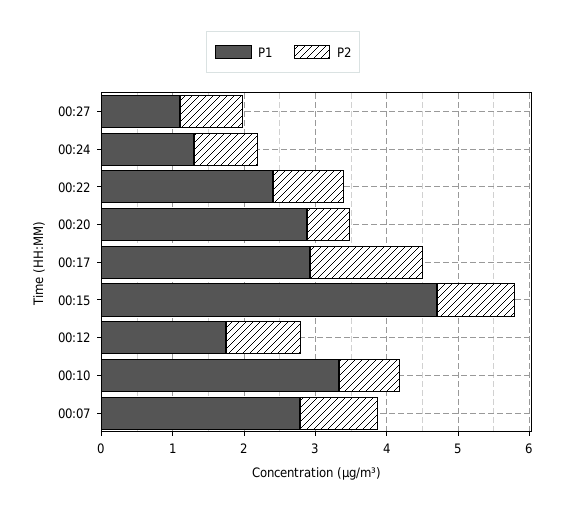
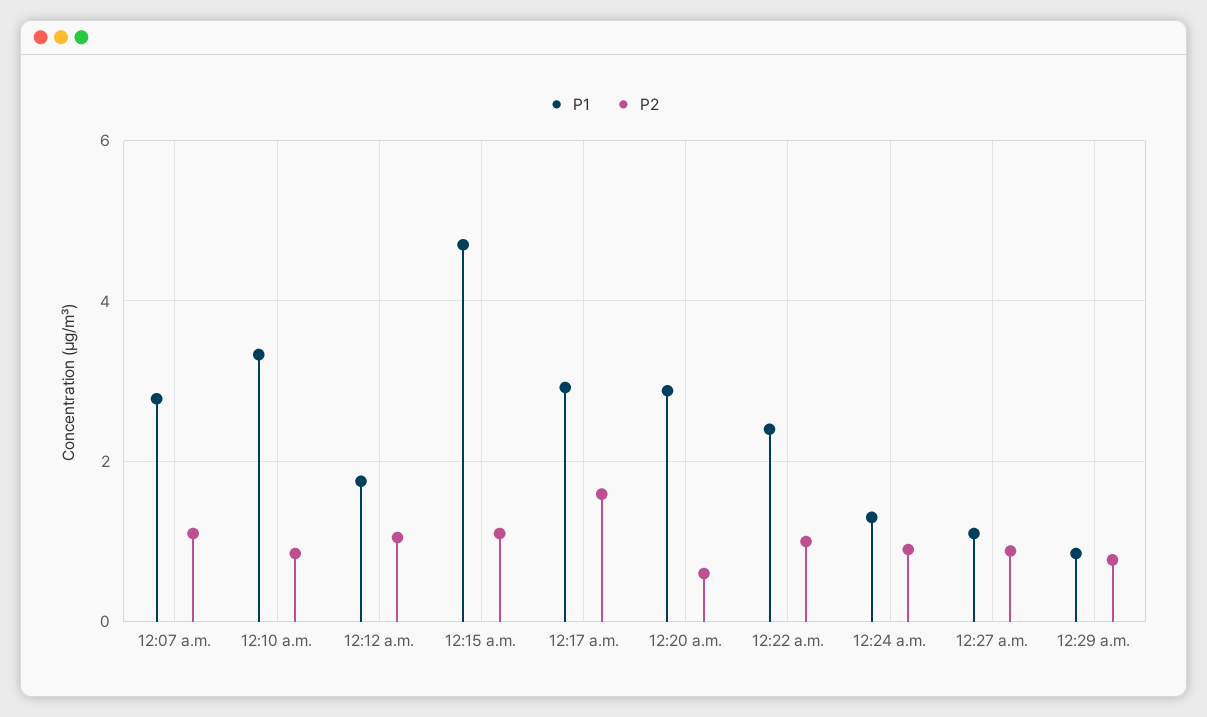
P1, 12:29 a.m.: none -> 0.8
P2, 12:29 a.m.: none -> 0.8

